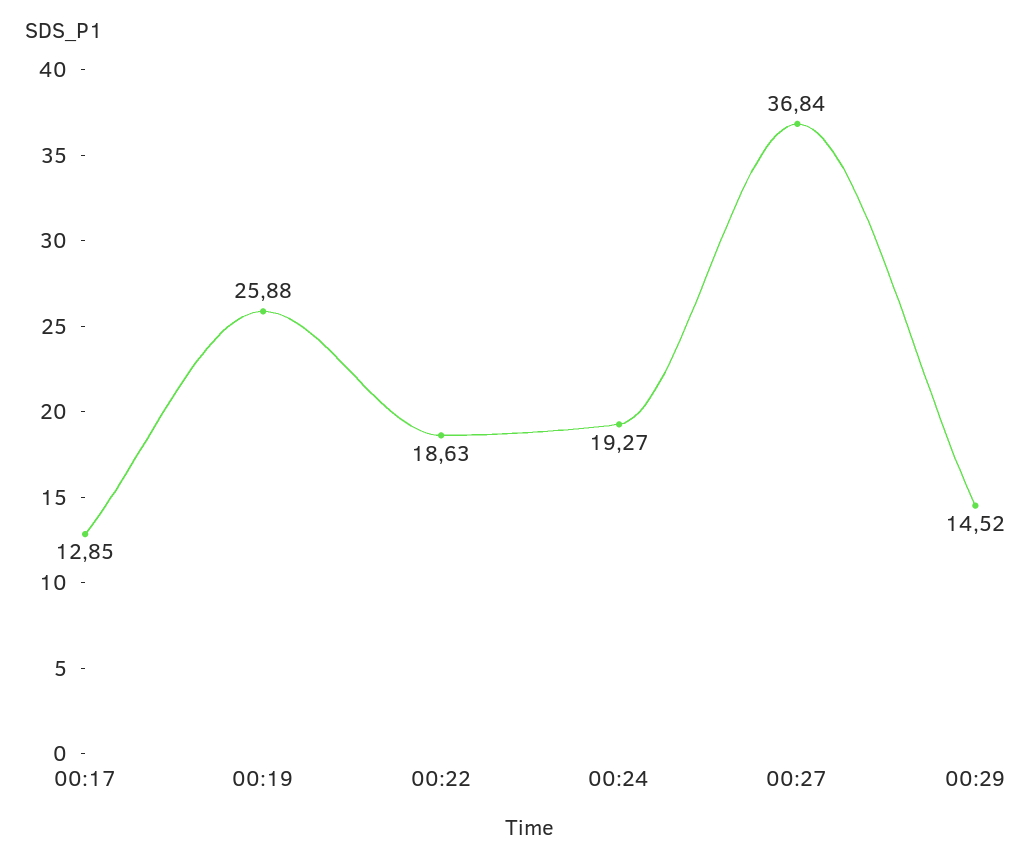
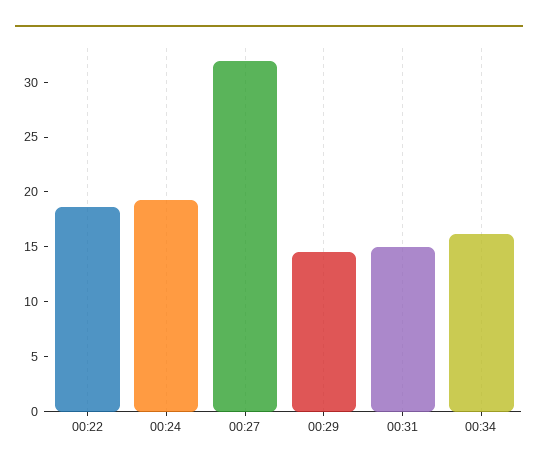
00:17: 12.85 -> none
00:19: 25.88 -> none
00:27: 36.84 -> 32
00:31: none -> 15
00:34: none -> 16

